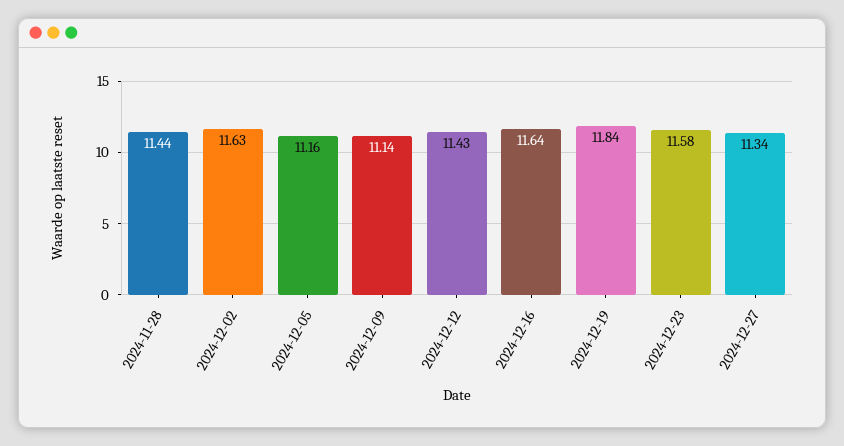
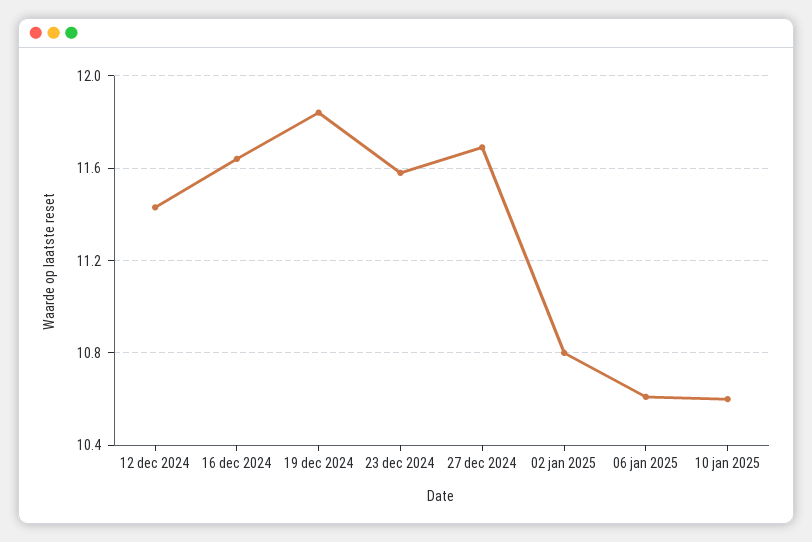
2024-11-28: 11.44 -> none
2024-12-02: 11.63 -> none
2024-12-05: 11.16 -> none
2024-12-09: 11.14 -> none
2024-12-27: 11.34 -> 11.7
02 jan 2025: none -> 10.8
06 jan 2025: none -> 10.6
10 jan 2025: none -> 10.6

